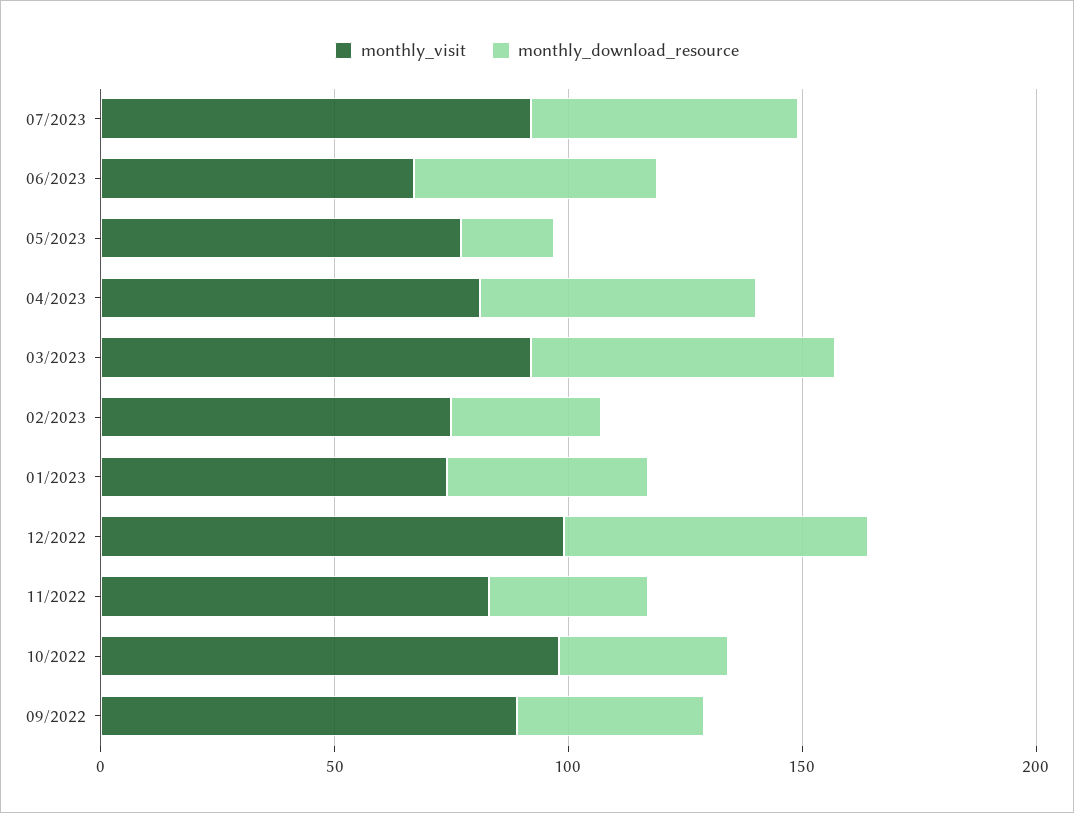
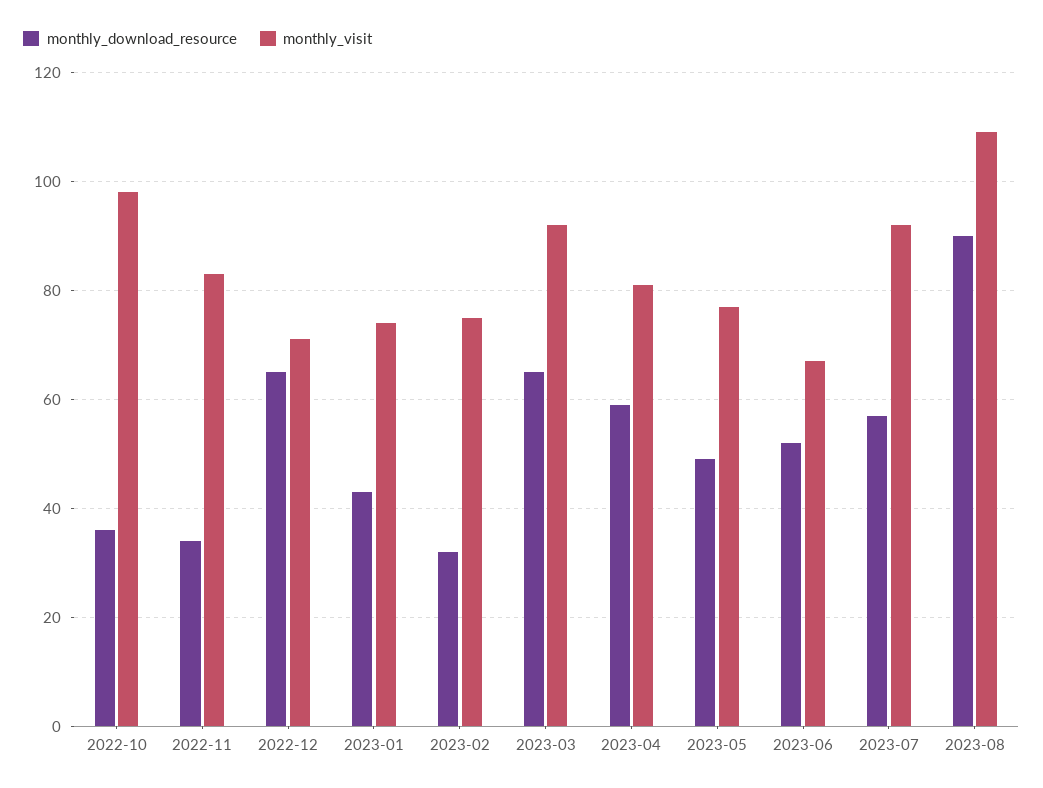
monthly_download_resource, 05/2023: 20 -> 50
monthly_visit, 12/2022: 100 -> 70
monthly_visit, 09/2022: 90 -> none
monthly_download_resource, 09/2022: 40 -> none
monthly_download_resource, 2023-08: none -> 90
monthly_visit, 2023-08: none -> 110

